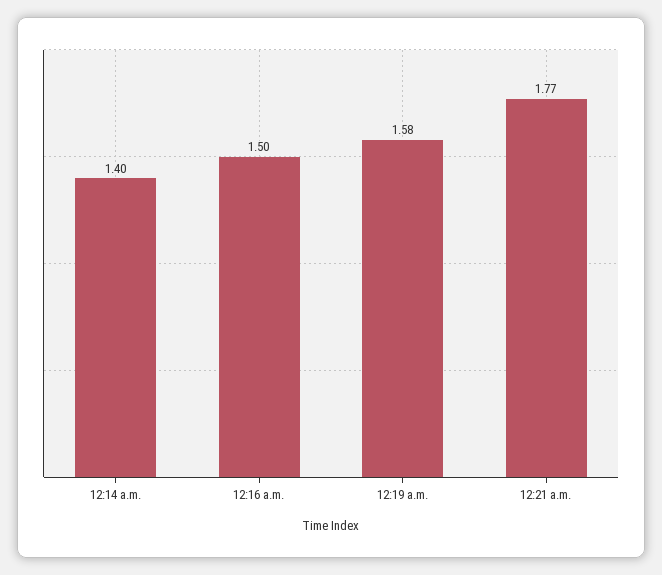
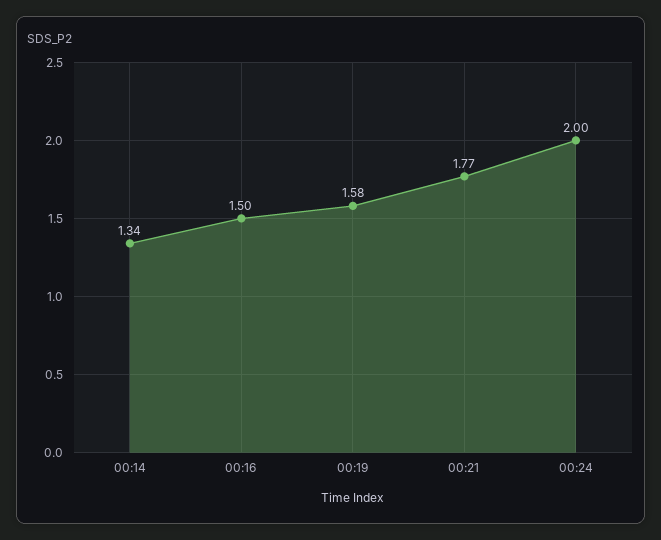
12:14 a.m.: 1.4 -> 1.34
00:24: none -> 2

